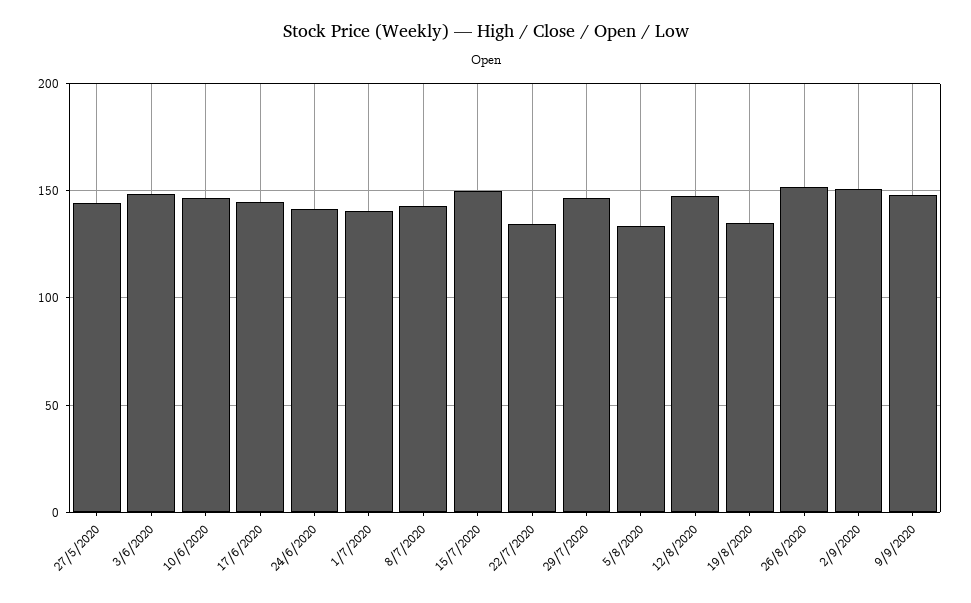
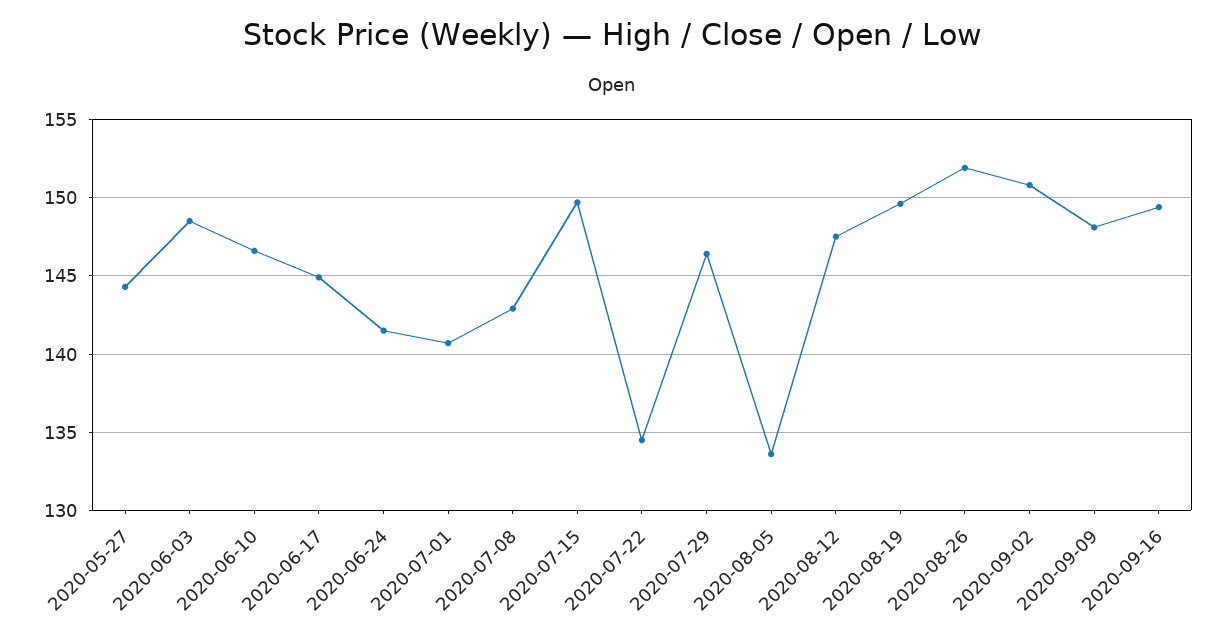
19/8/2020: 135 -> 149.5
2020-09-16: none -> 149.5

